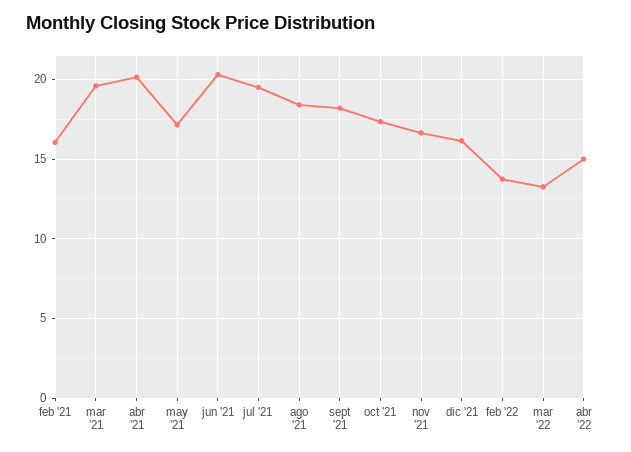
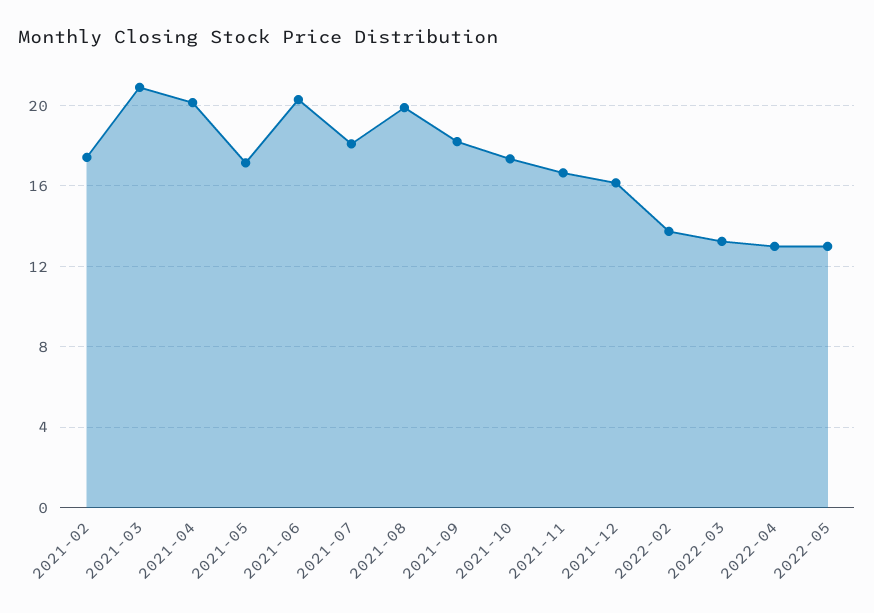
feb '21: 16 -> 17.5
mar '21: 19.5 -> 21
jul '21: 19.5 -> 18
ago '21: 18.5 -> 20
abr '22: 15 -> 13
2022-05: none -> 13

